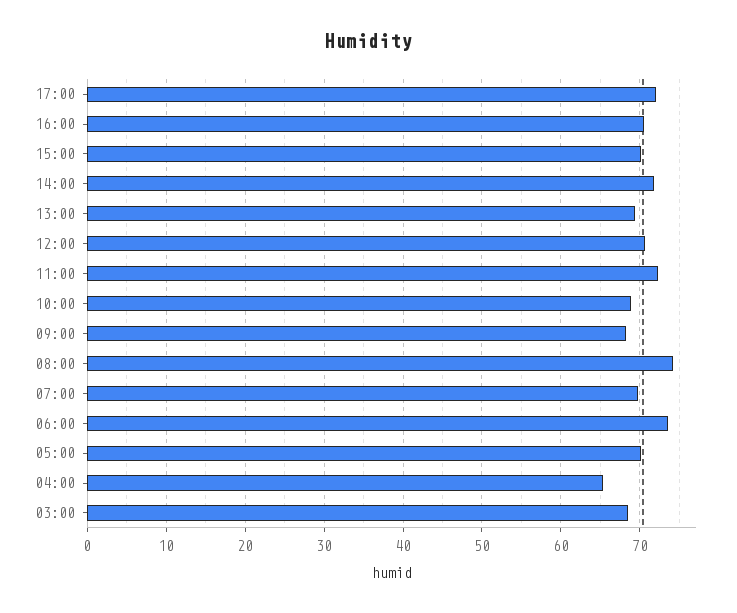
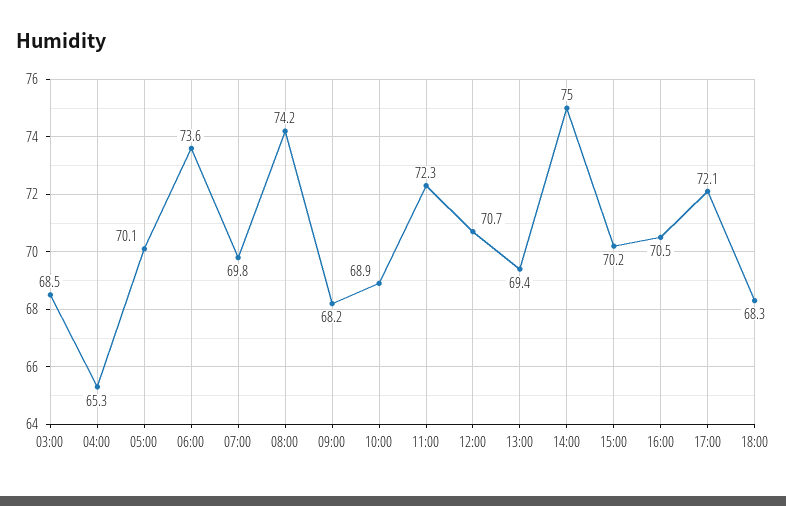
14:00: 72 -> 75
18:00: none -> 68.3

